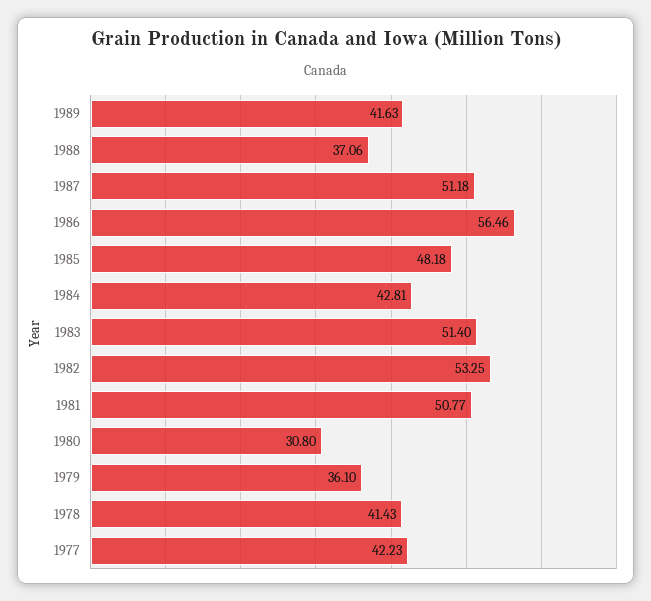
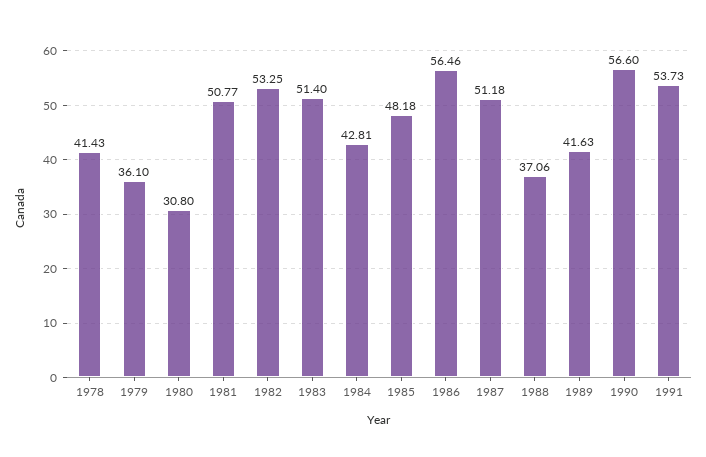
1977: 42.23 -> none
1990: none -> 56.6
1991: none -> 53.73

